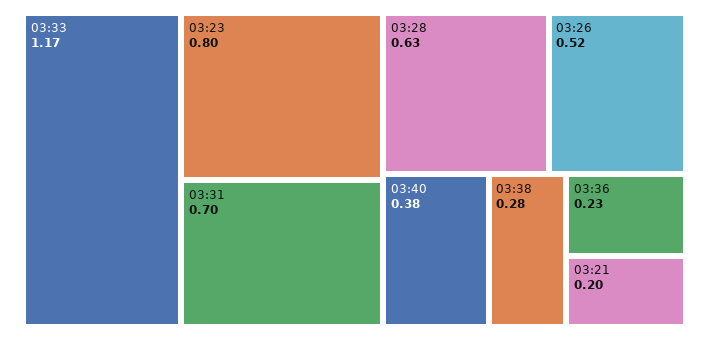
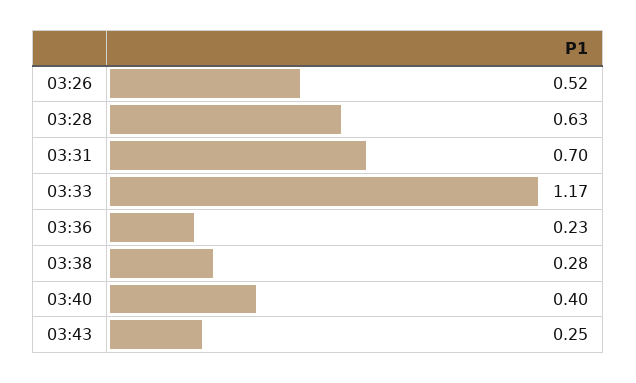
03:23: 0.8 -> none
03:40: 0.38 -> 0.4
03:21: 0.2 -> none
03:43: none -> 0.25

